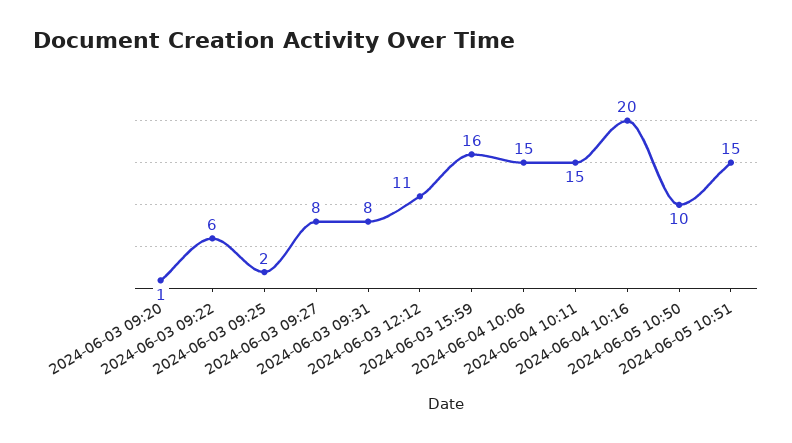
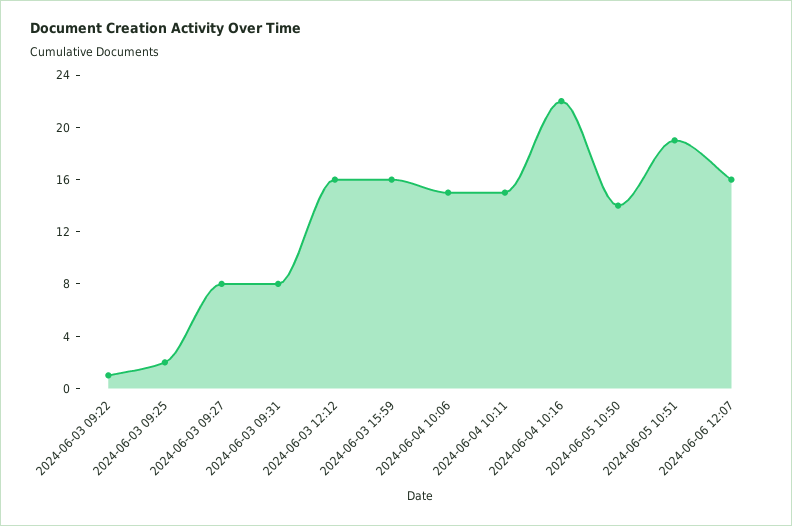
2024-06-03 09:20: 1 -> none
2024-06-03 09:22: 6 -> 1
2024-06-03 12:12: 11 -> 16
2024-06-04 10:16: 20 -> 22
2024-06-05 10:50: 10 -> 14
2024-06-05 10:51: 15 -> 19
2024-06-06 12:07: none -> 16

